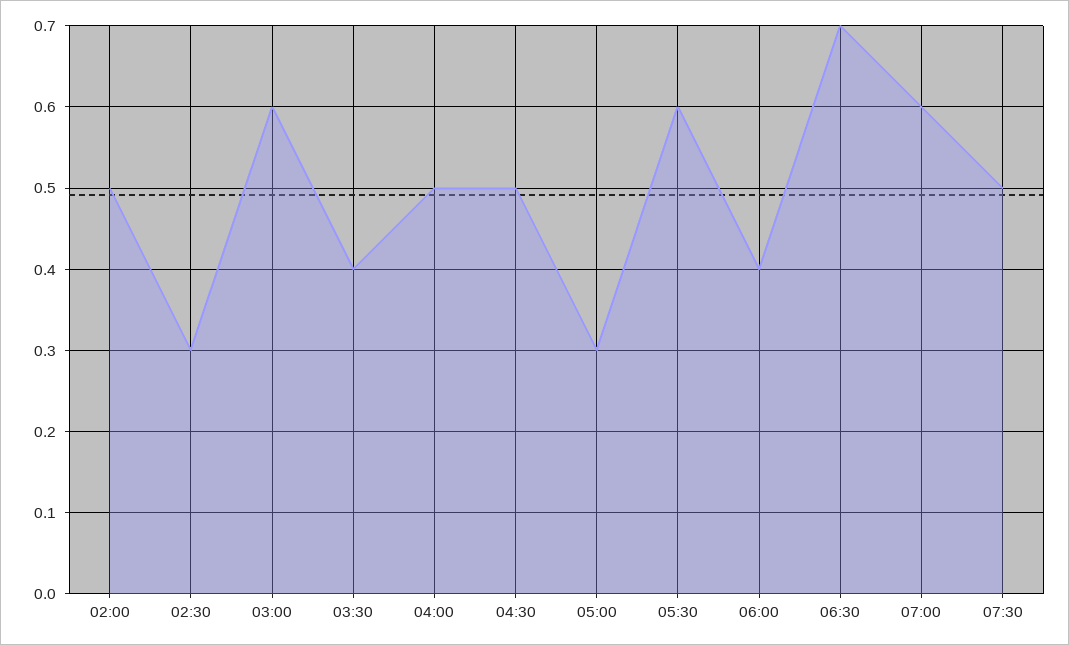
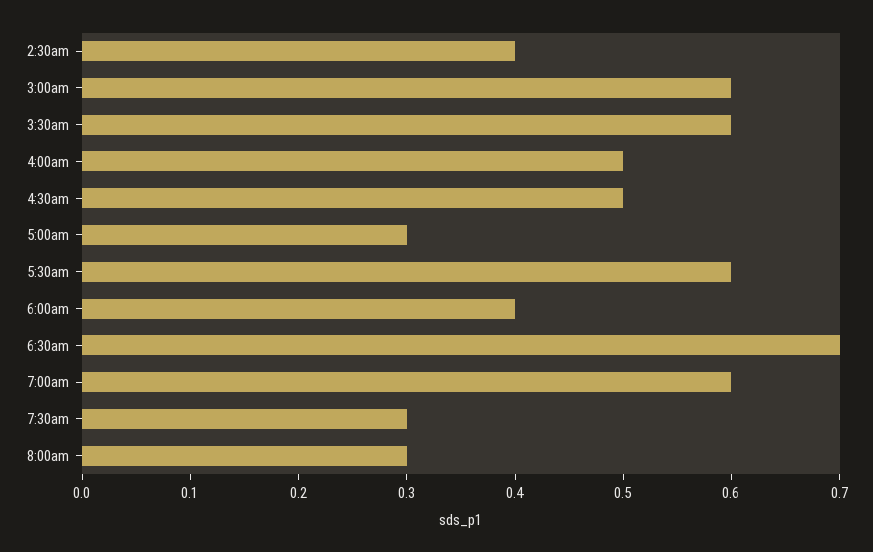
02:00: 0.5 -> none
02:30: 0.3 -> 0.4
03:30: 0.4 -> 0.6
07:30: 0.5 -> 0.3
8:00am: none -> 0.3

